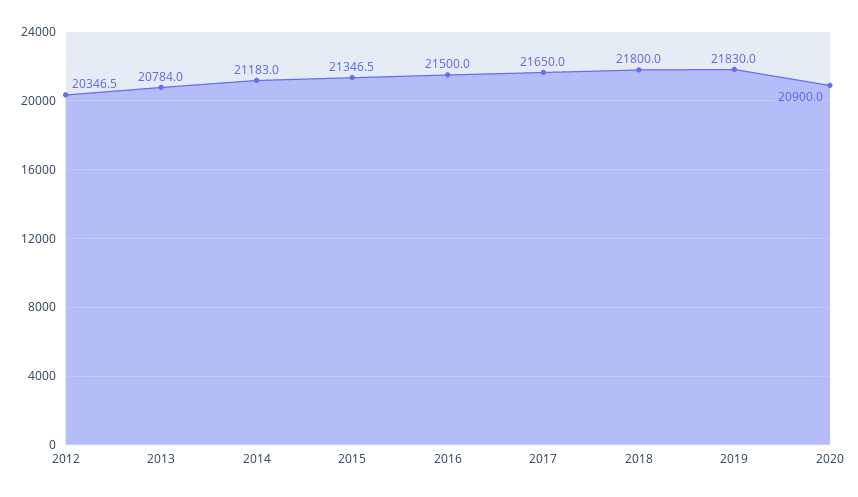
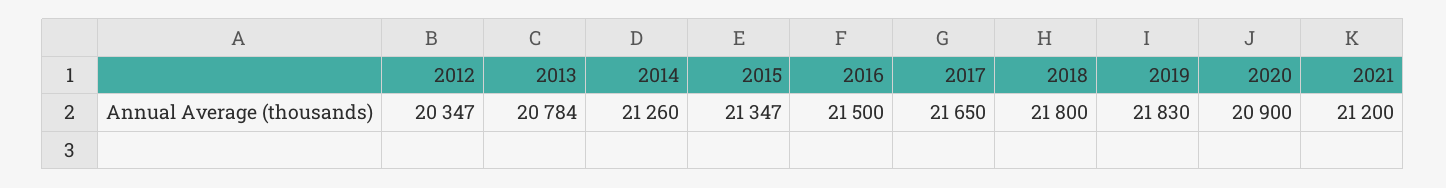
2014: 21183 -> 21260
2021: none -> 21200

